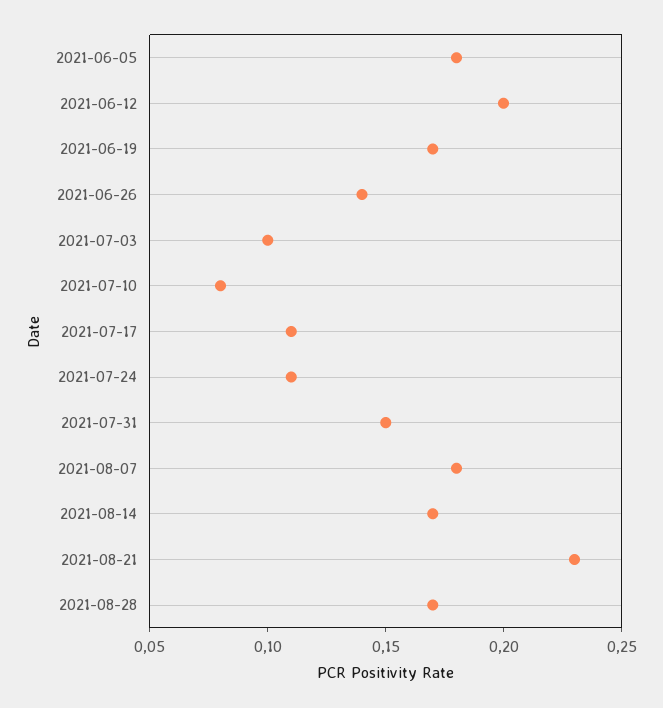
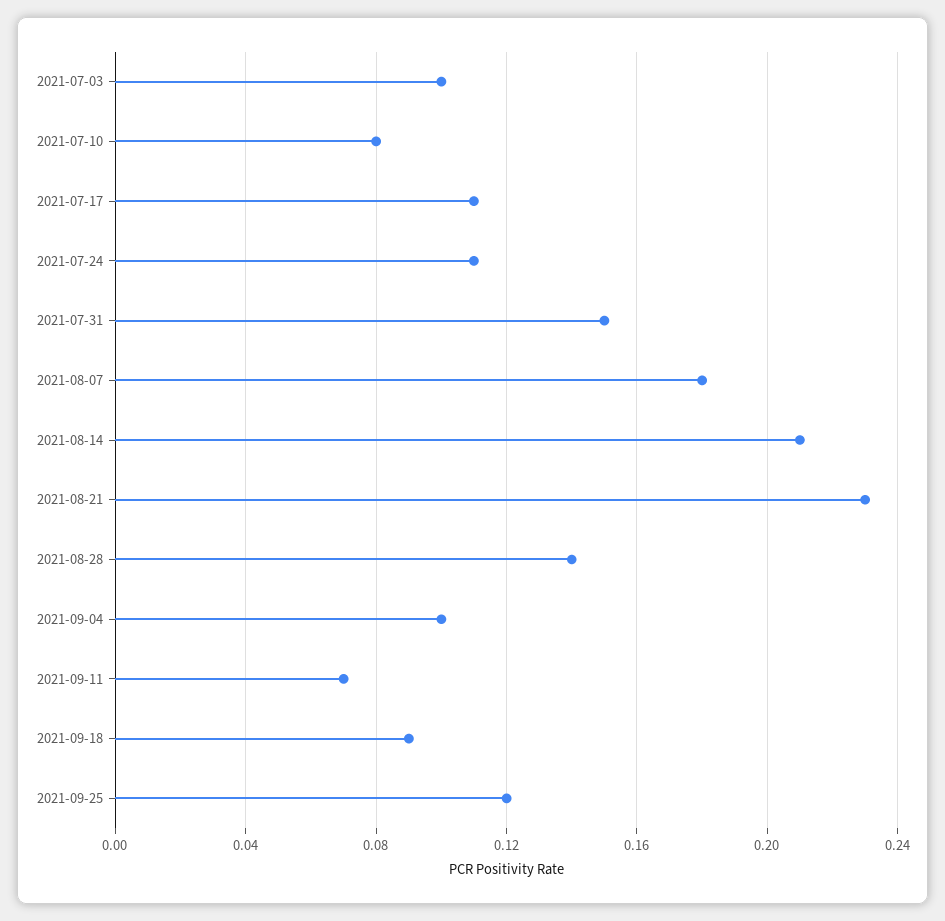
2021-06-05: 0.18 -> none
2021-06-12: 0.2 -> none
2021-06-19: 0.17 -> none
2021-06-26: 0.14 -> none
2021-08-14: 0.17 -> 0.21
2021-08-28: 0.17 -> 0.14
2021-09-04: none -> 0.1
2021-09-11: none -> 0.07
2021-09-18: none -> 0.09
2021-09-25: none -> 0.12

